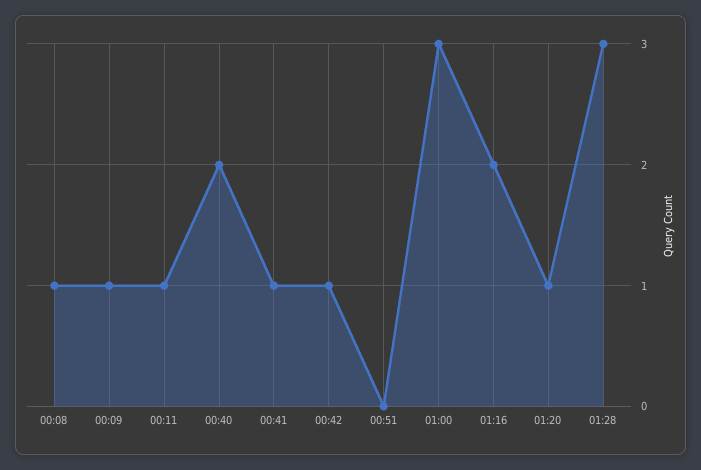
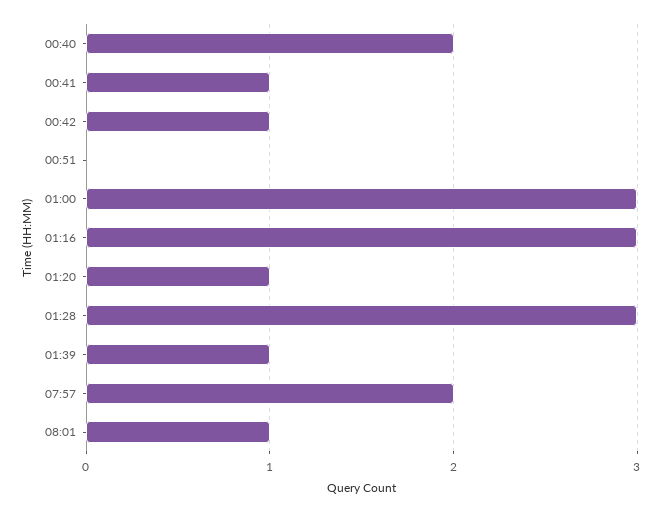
00:08: 1 -> none
00:09: 1 -> none
00:11: 1 -> none
01:16: 2 -> 3
01:39: none -> 1
07:57: none -> 2
08:01: none -> 1

